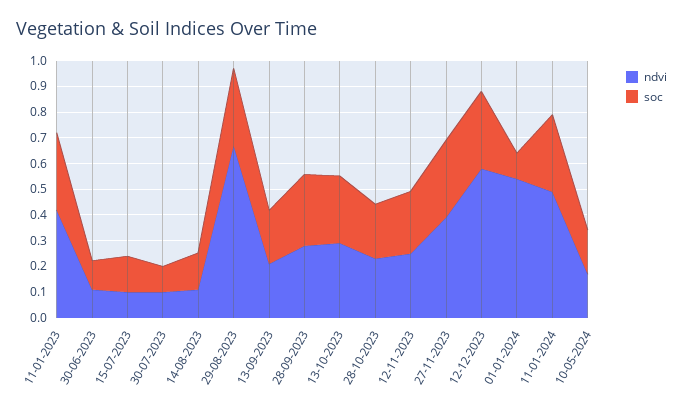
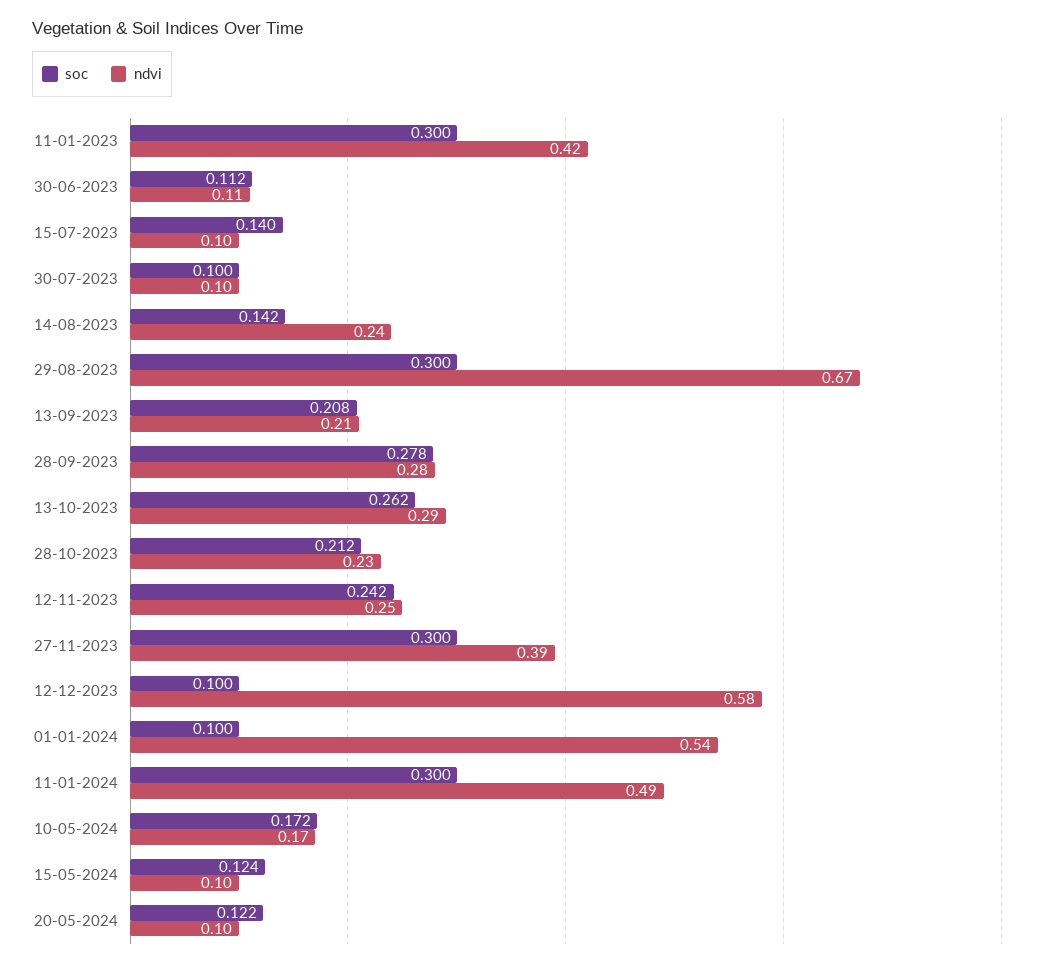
ndvi, 14-08-2023: 0.1 -> 0.24
soc, 12-12-2023: 0.3 -> 0.1
soc, 15-05-2024: none -> 0.124
ndvi, 15-05-2024: none -> 0.1
soc, 20-05-2024: none -> 0.122
ndvi, 20-05-2024: none -> 0.1

